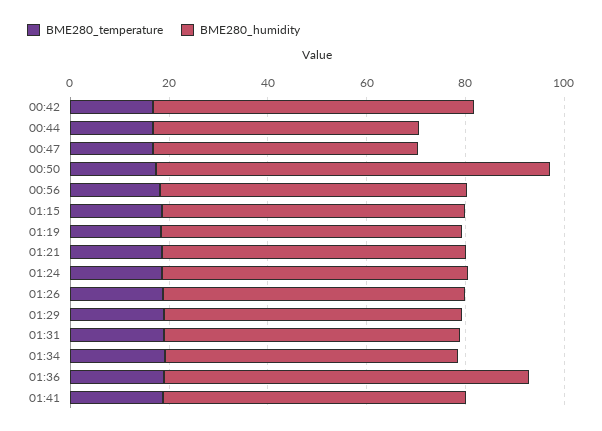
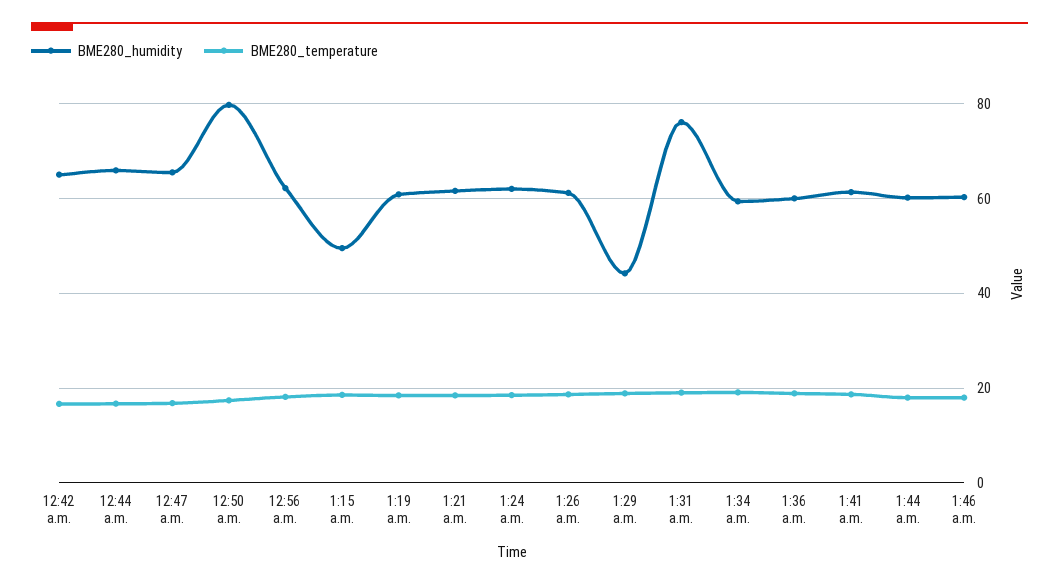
BME280_humidity, 00:44: 55 -> 66
BME280_humidity, 00:47: 55 -> 66
BME280_humidity, 01:15: 60 -> 50
BME280_humidity, 01:29: 60 -> 44
BME280_humidity, 01:31: 60 -> 76
BME280_humidity, 01:36: 75 -> 60
BME280_humidity, 1:44 a.m.: none -> 60
BME280_temperature, 1:44 a.m.: none -> 18
BME280_humidity, 1:46 a.m.: none -> 60
BME280_temperature, 1:46 a.m.: none -> 18

